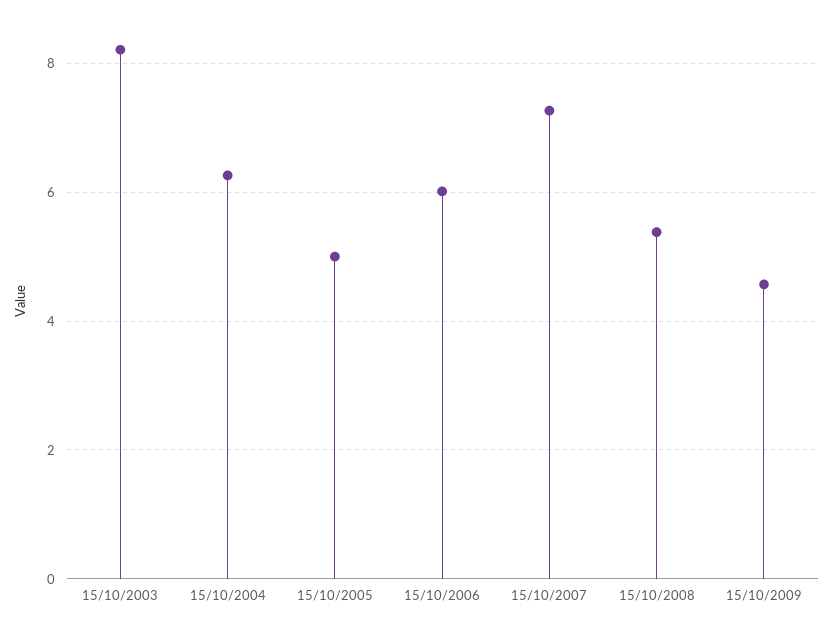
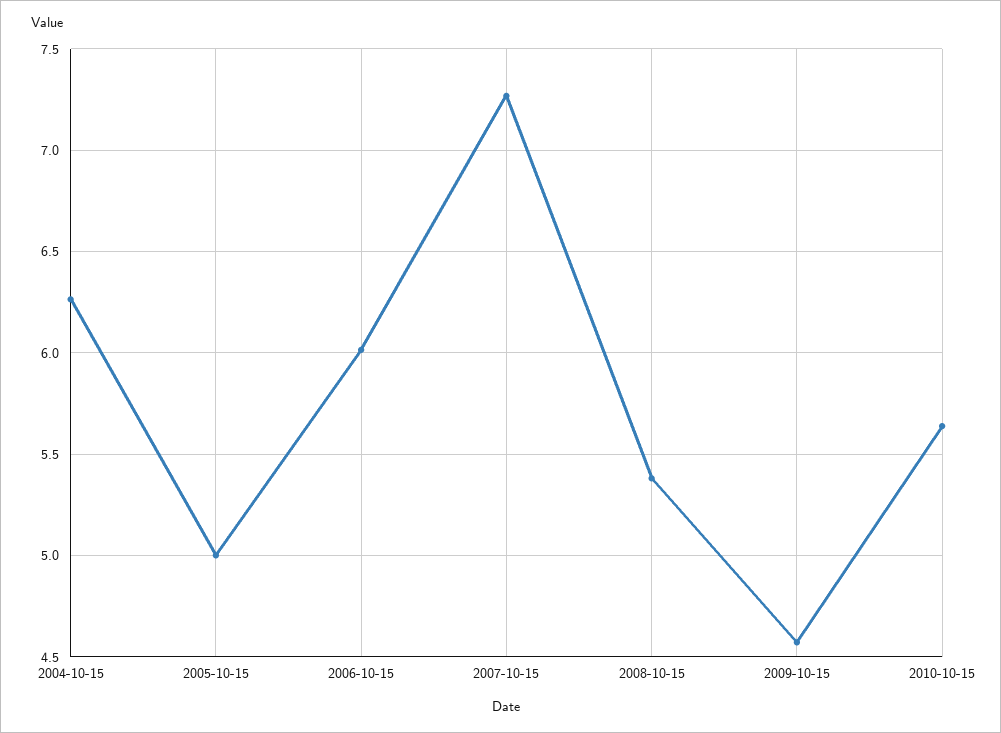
15/10/2003: 8.2 -> none
2010-10-15: none -> 5.65

